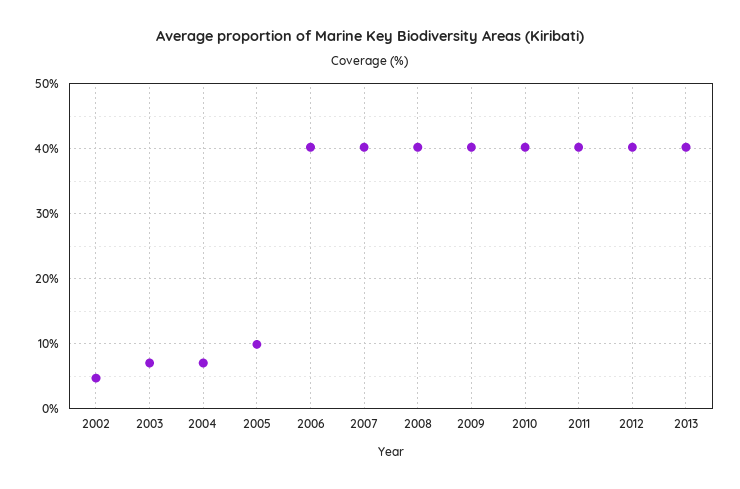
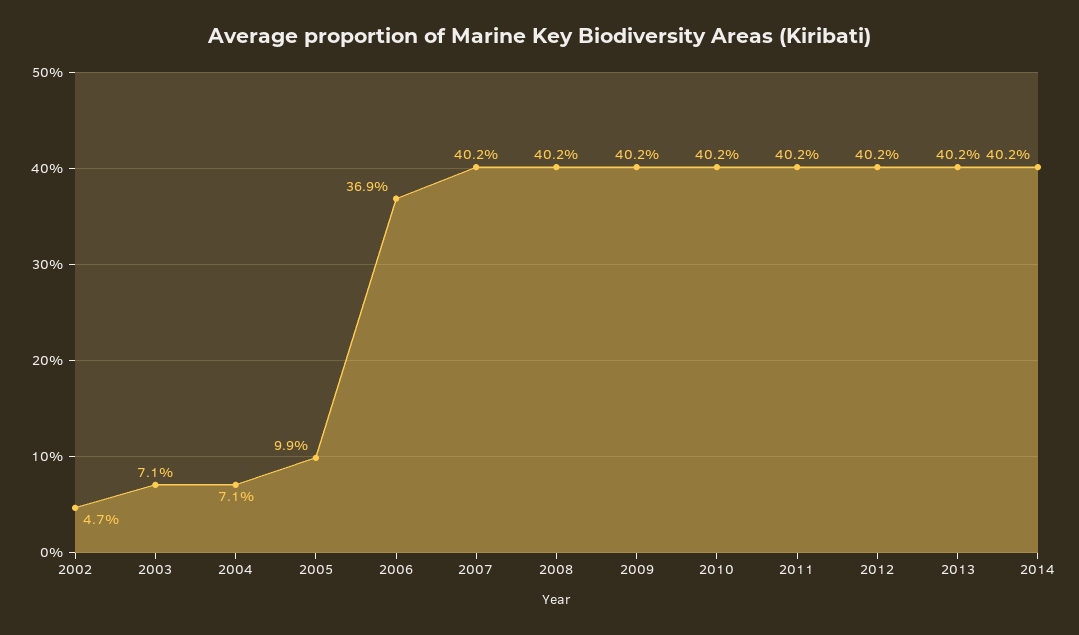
2006: 40 -> 36.9
2014: none -> 40.2

